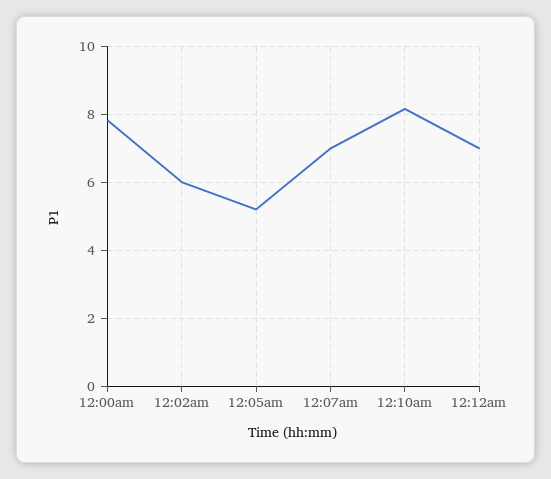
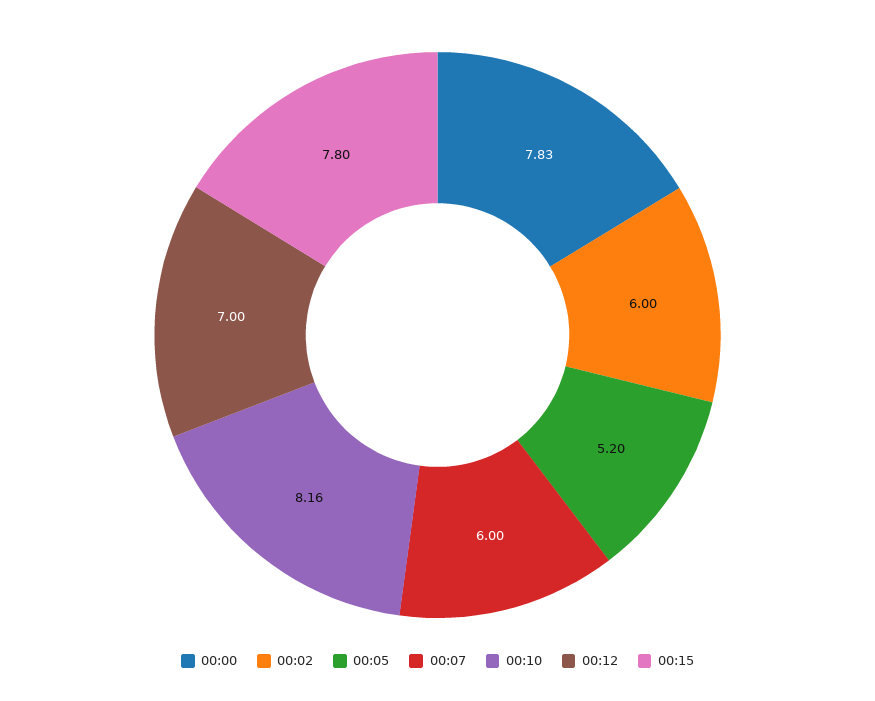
12:07am: 7 -> 6
00:15: none -> 7.8

